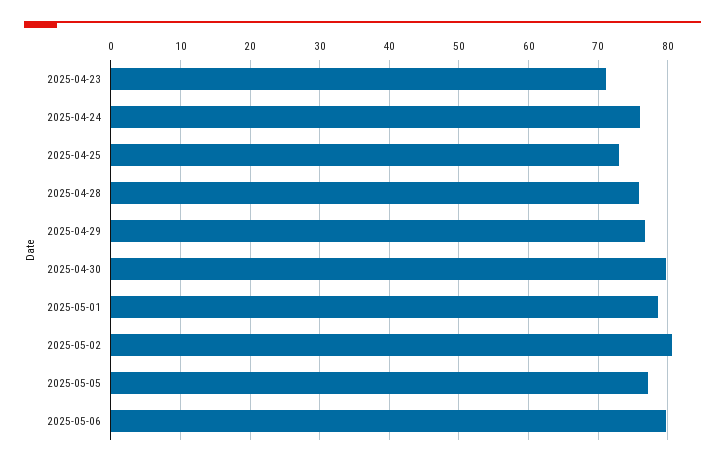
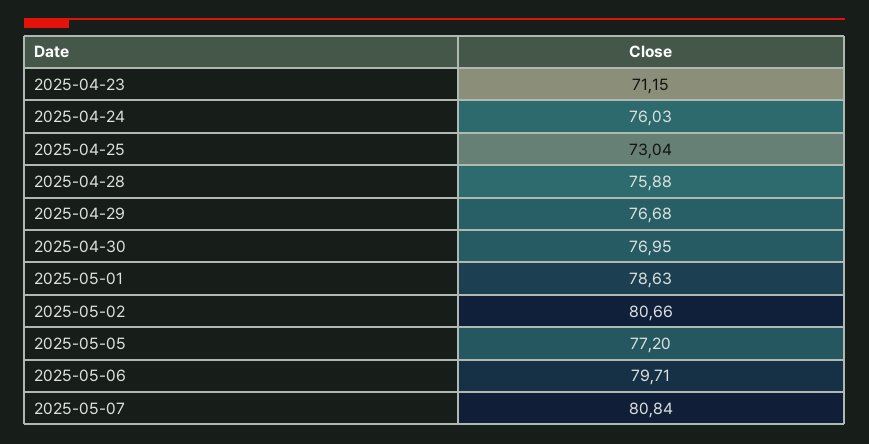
2025-04-30: 80 -> 76.95
2025-05-07: none -> 80.84

